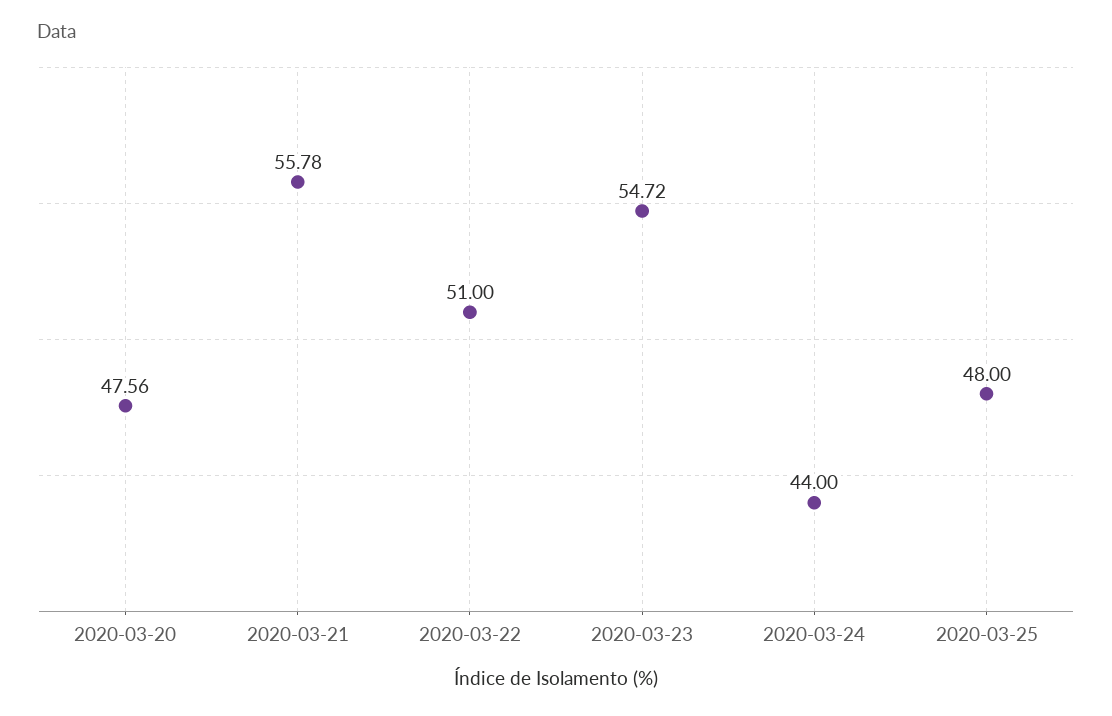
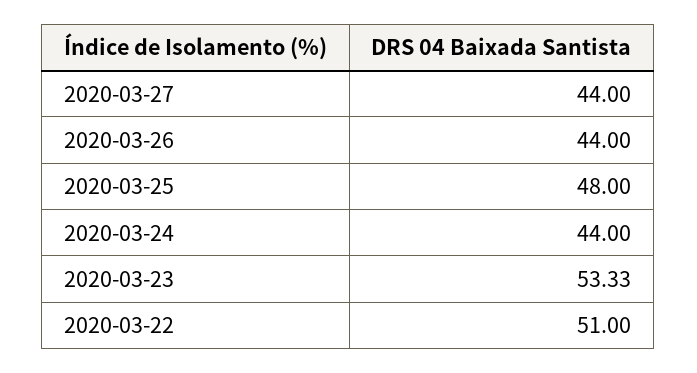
2020-03-20: 47.56 -> none
2020-03-21: 55.78 -> none
2020-03-23: 54.72 -> 53.33
2020-03-27: none -> 44
2020-03-26: none -> 44

